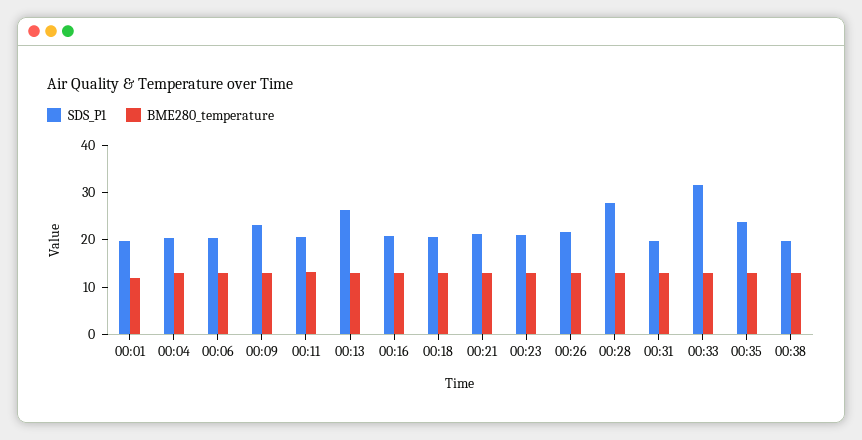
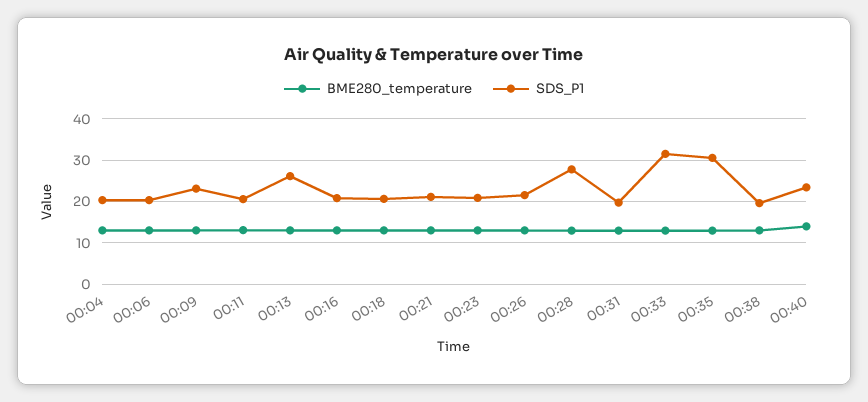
SDS_P1, 00:01: 20 -> none
BME280_temperature, 00:01: 12 -> none
SDS_P1, 00:35: 24 -> 30
BME280_temperature, 00:40: none -> 14
SDS_P1, 00:40: none -> 24

